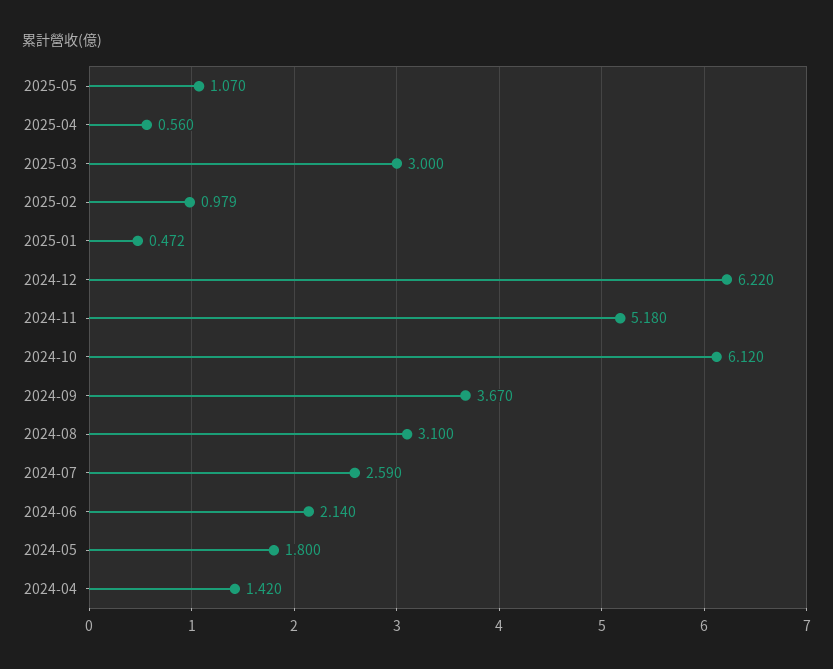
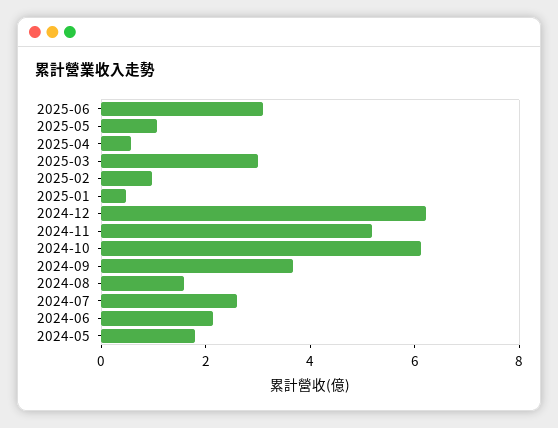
2024-08: 3.1 -> 1.5
2024-04: 1.42 -> none
2025-06: none -> 3

